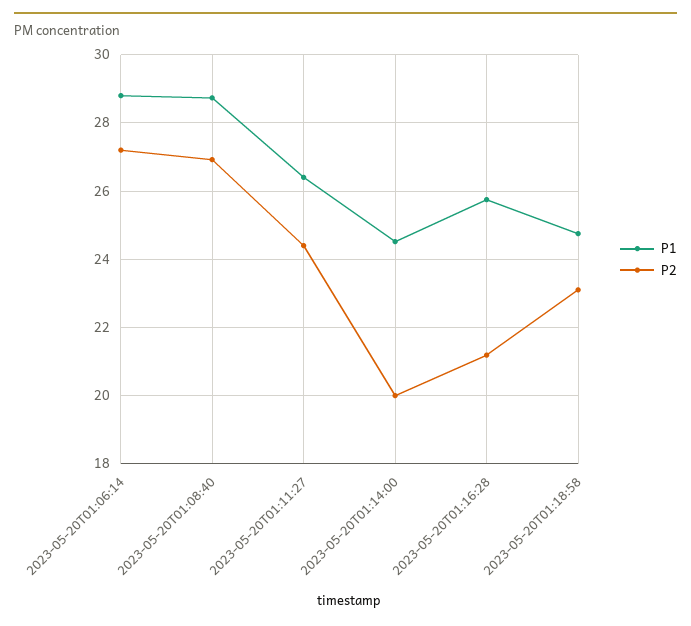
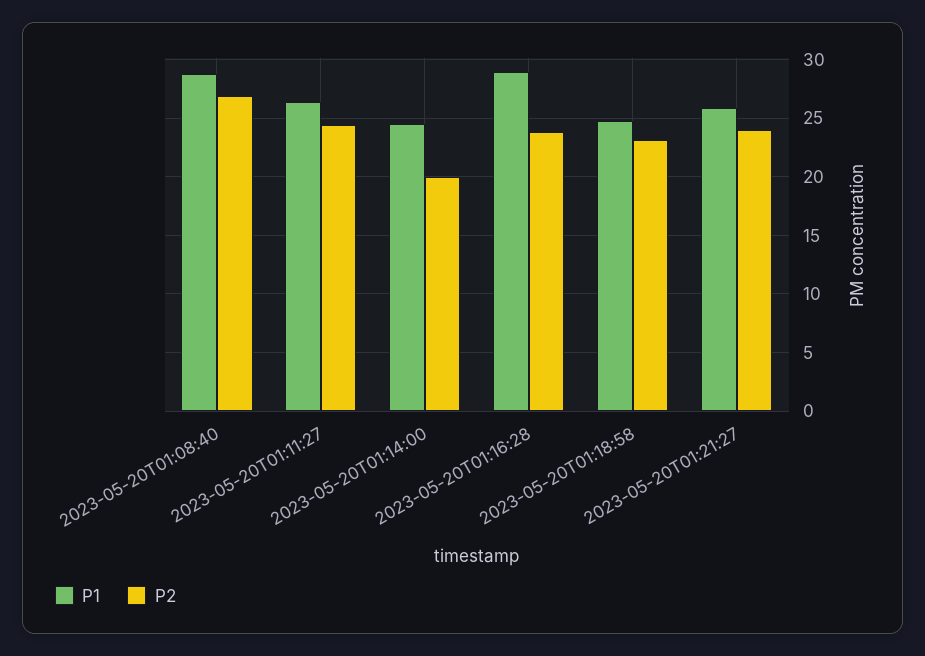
P1, 2023-05-20T01:06:14: 28.8 -> none
P2, 2023-05-20T01:06:14: 27.2 -> none
P1, 2023-05-20T01:16:28: 25.8 -> 29
P2, 2023-05-20T01:16:28: 21.2 -> 24
P1, 2023-05-20T01:21:27: none -> 26
P2, 2023-05-20T01:21:27: none -> 24

